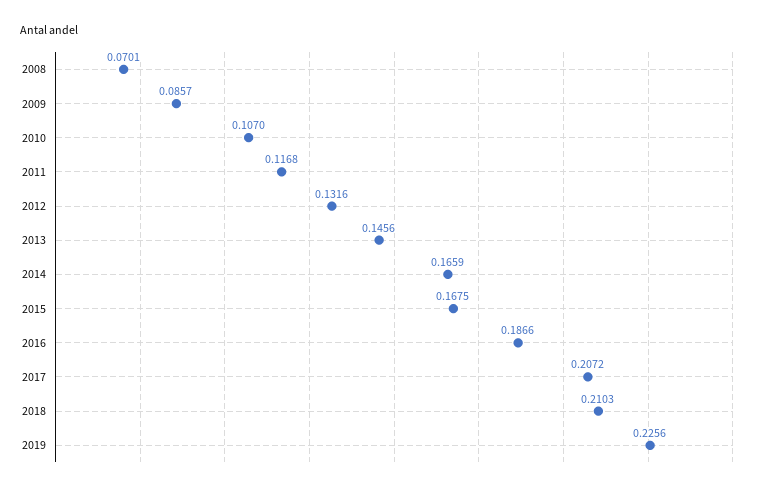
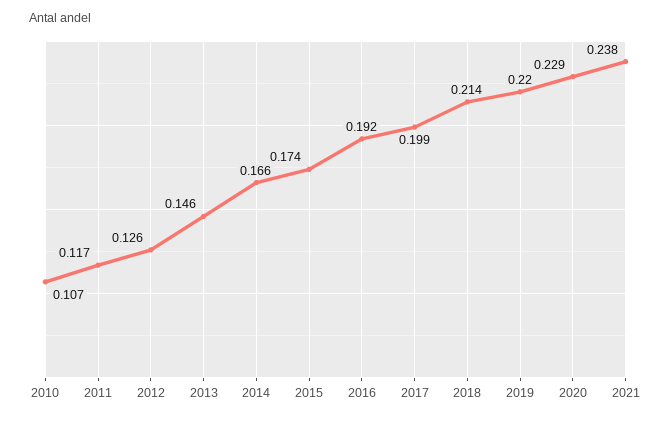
2008: 0.0701 -> none
2009: 0.0857 -> none
2012: 0.1316 -> 0.126
2015: 0.1675 -> 0.174
2016: 0.1866 -> 0.192
2017: 0.2072 -> 0.199
2018: 0.2103 -> 0.214
2019: 0.2256 -> 0.22
2020: none -> 0.229
2021: none -> 0.238

